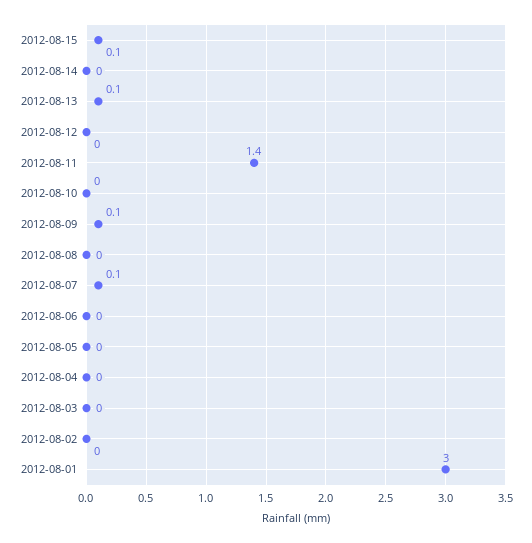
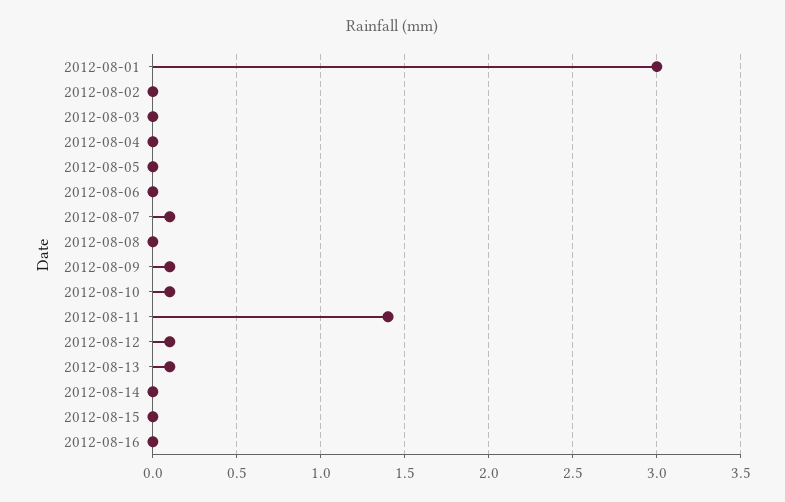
2012-08-15: 0.1 -> 0
2012-08-12: 0 -> 0.1
2012-08-10: 0 -> 0.1
2012-08-16: none -> 0

